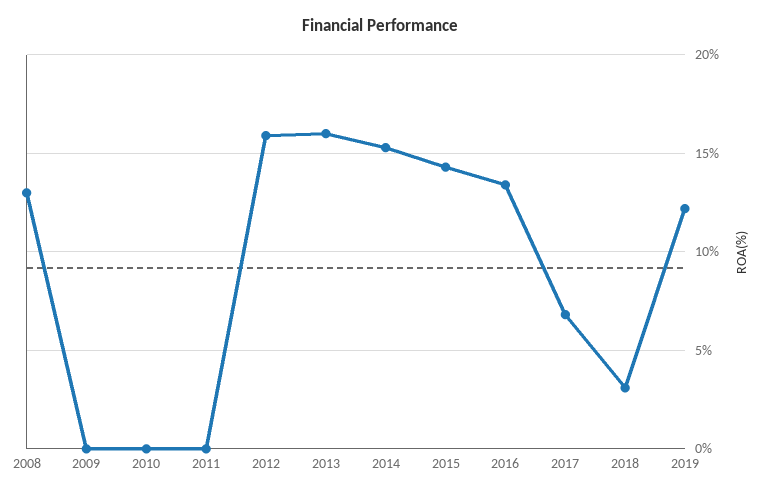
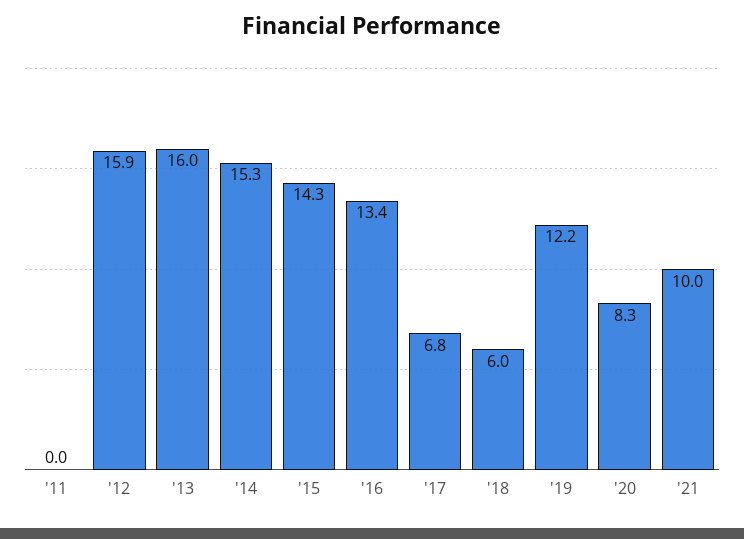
2008: 13 -> none
2009: 0 -> none
2010: 0 -> none
2018: 3 -> 6
'20: none -> 8.3
'21: none -> 10

